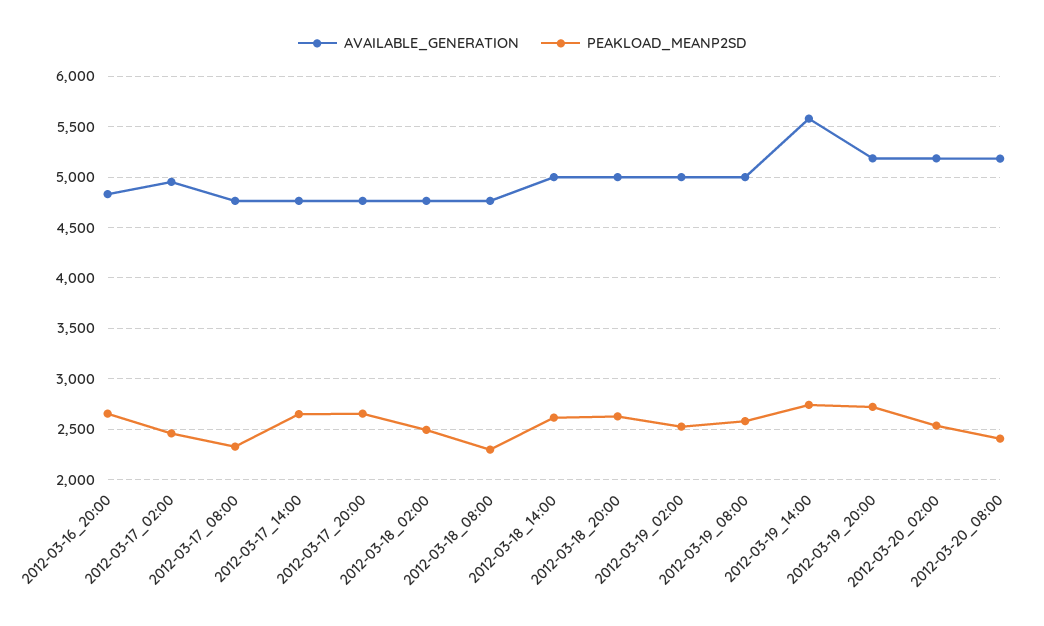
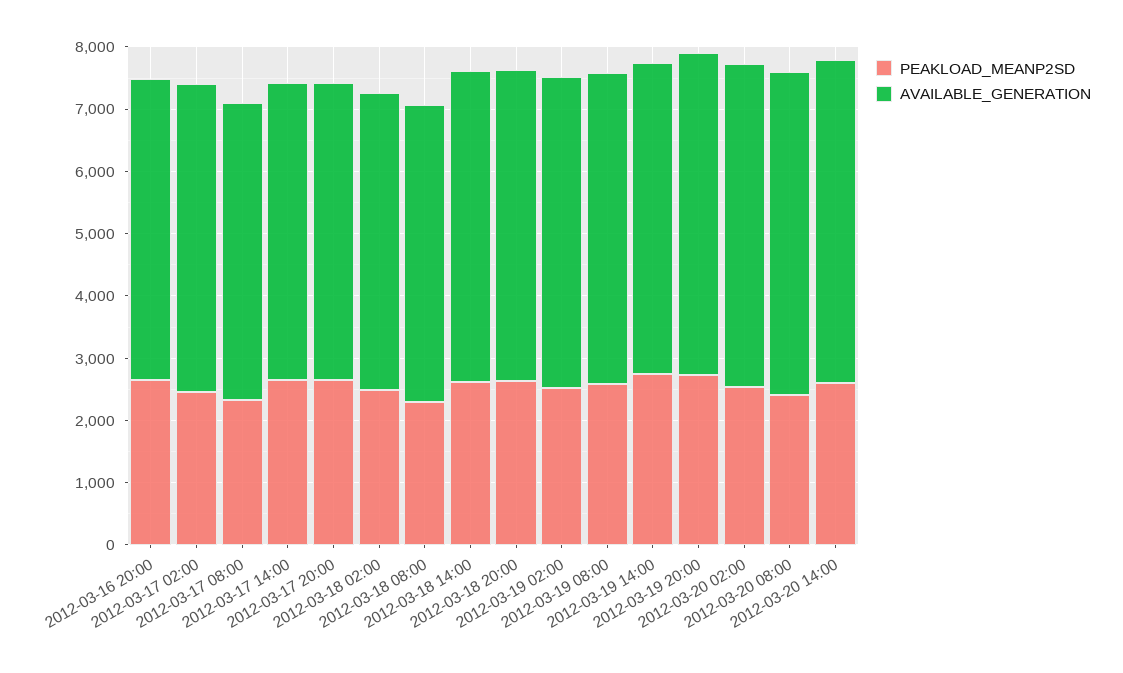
AVAILABLE_GENERATION, 2012-03-19_14:00: 5600 -> 5000
PEAKLOAD_MEANP2SD, 2012-03-20 14:00: none -> 2600
AVAILABLE_GENERATION, 2012-03-20 14:00: none -> 5200

